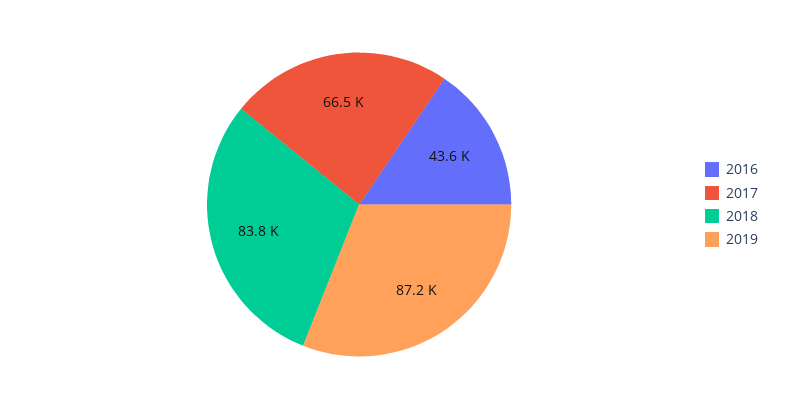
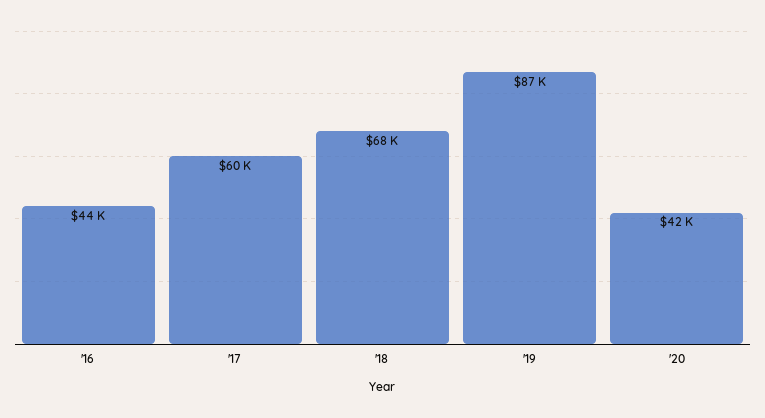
2017: 66500 -> 60000
2018: 83800 -> 68000
'20: none -> 42000

